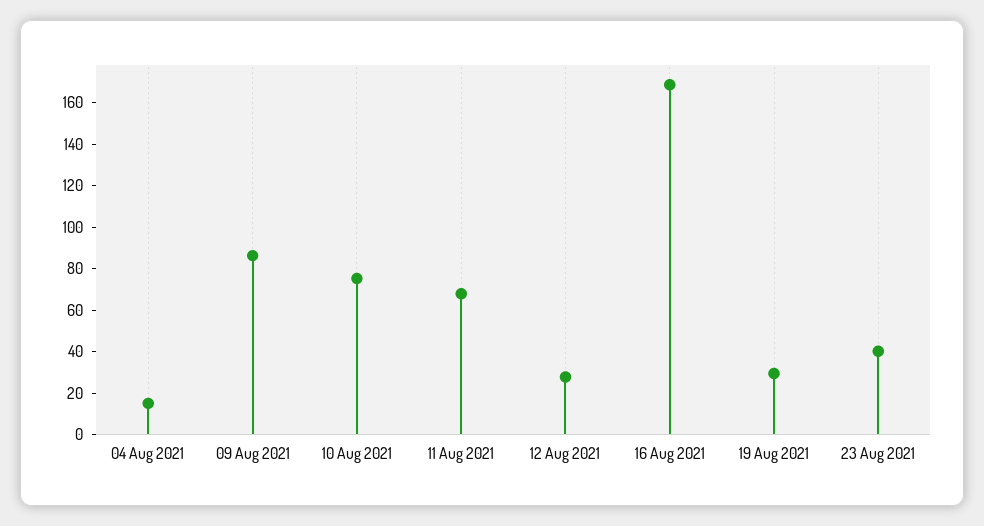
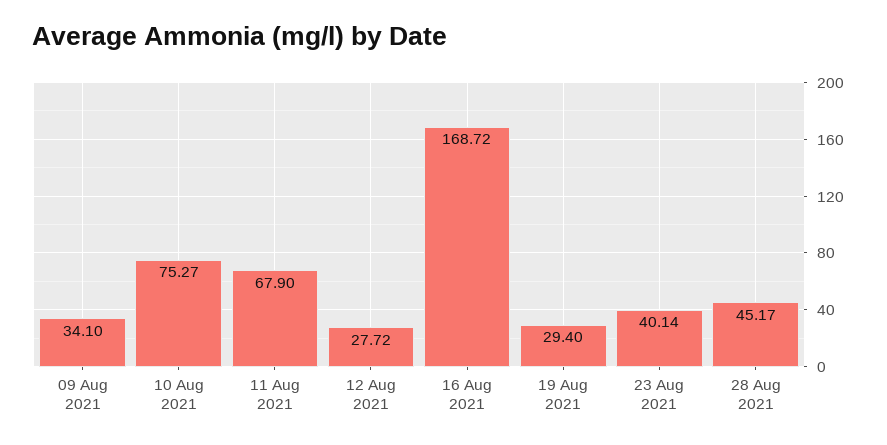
04 Aug 2021: 15 -> none
09 Aug 2021: 85 -> 34.1
28 Aug 2021: none -> 45.17

